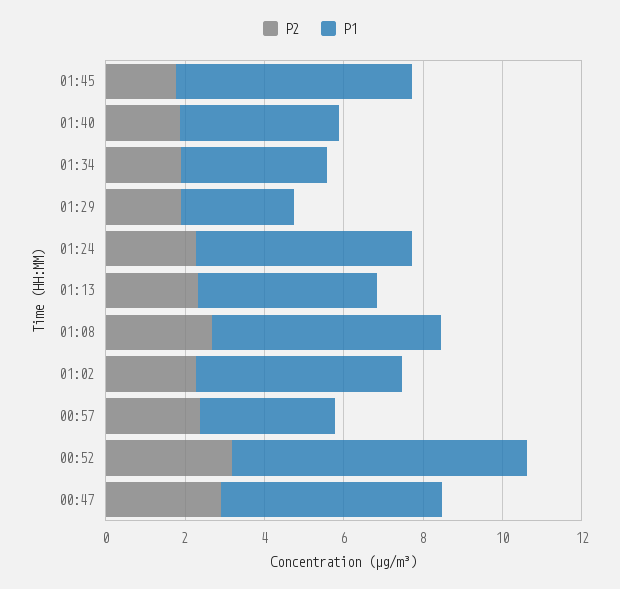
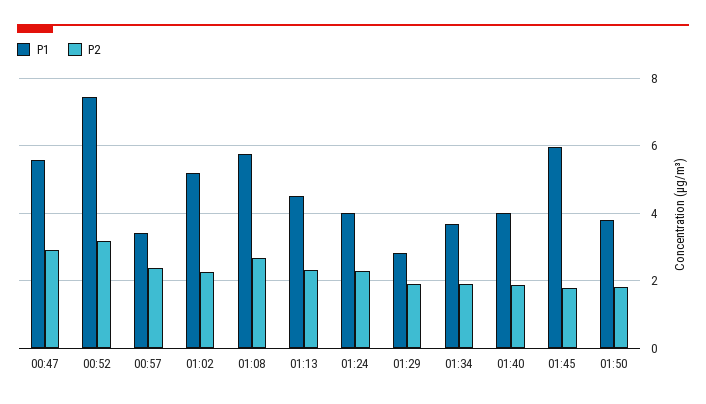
P1, 01:24: 5.5 -> 4
P1, 01:50: none -> 3.8
P2, 01:50: none -> 1.8

